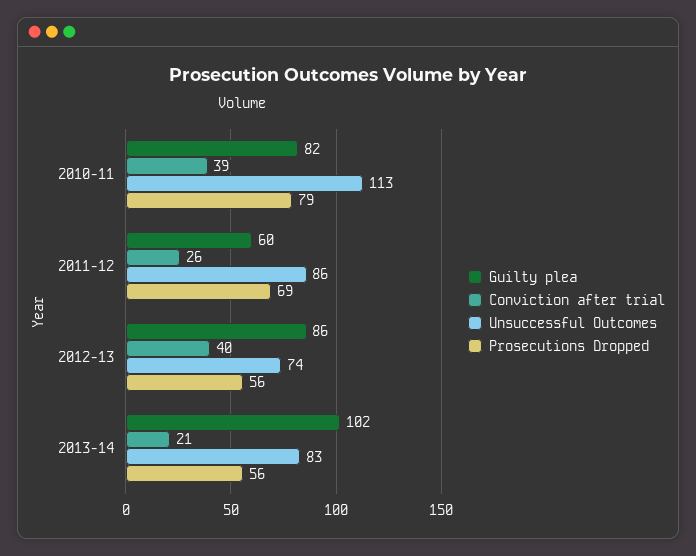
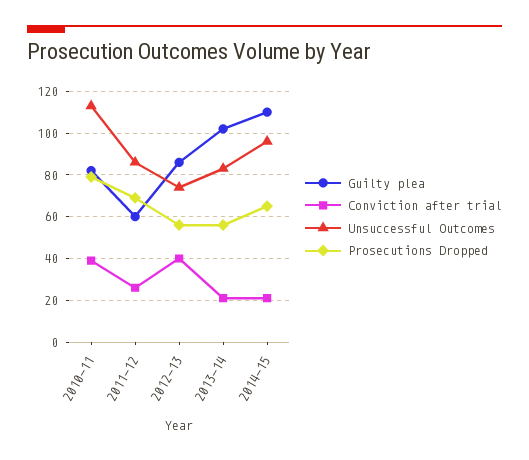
Guilty plea, 2014-15: none -> 110
Conviction after trial, 2014-15: none -> 20
Unsuccessful Outcomes, 2014-15: none -> 95
Prosecutions Dropped, 2014-15: none -> 65

